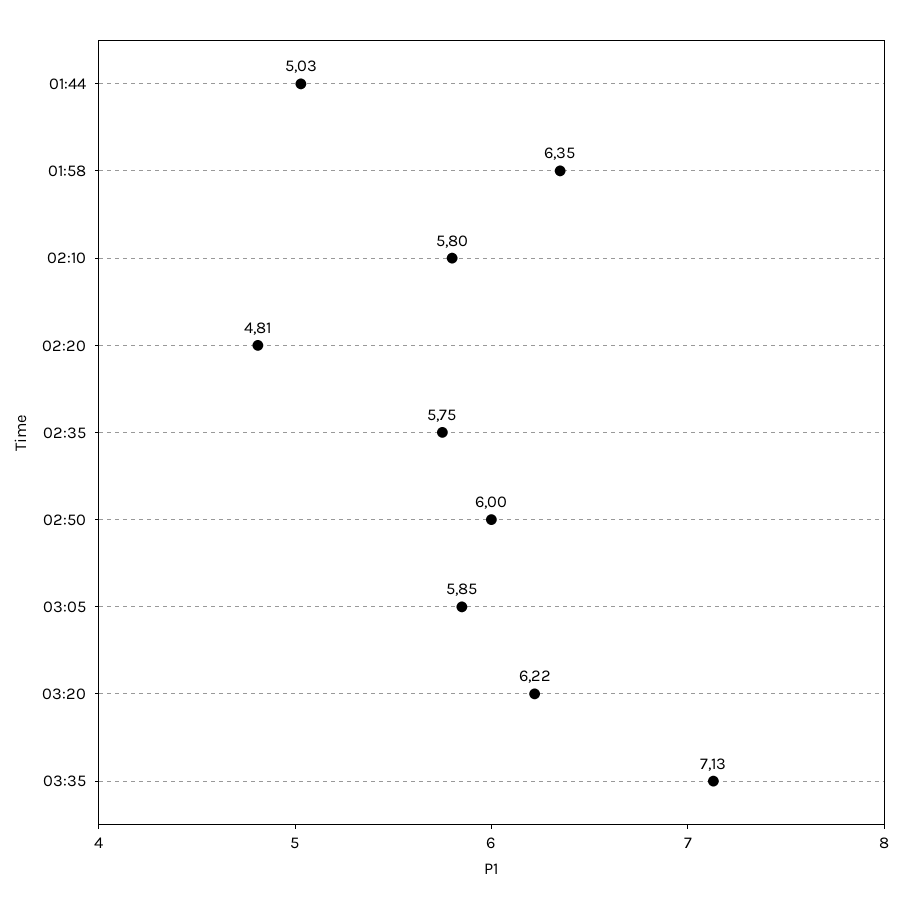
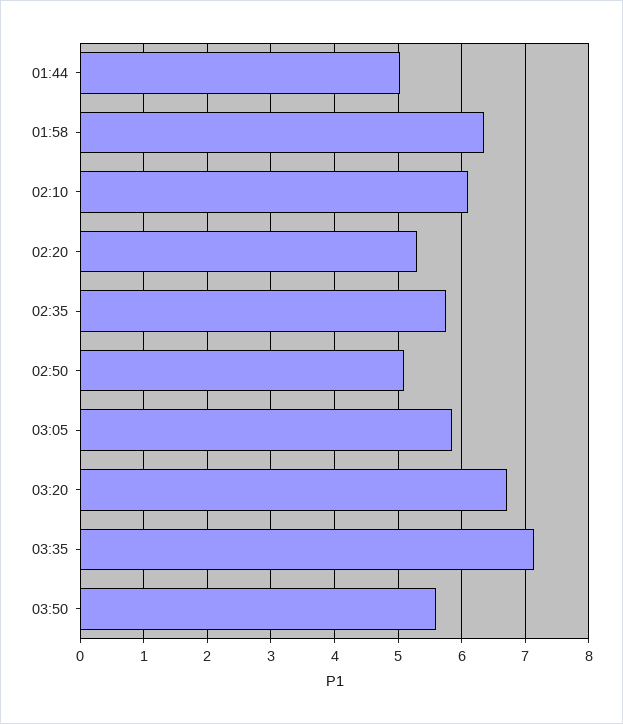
02:10: 5.8 -> 6.1
02:20: 4.81 -> 5.3
02:50: 6 -> 5.1
03:20: 6.22 -> 6.7
03:50: none -> 5.6

